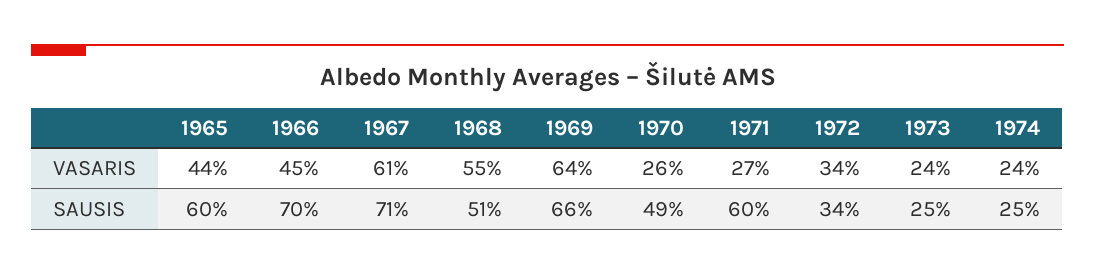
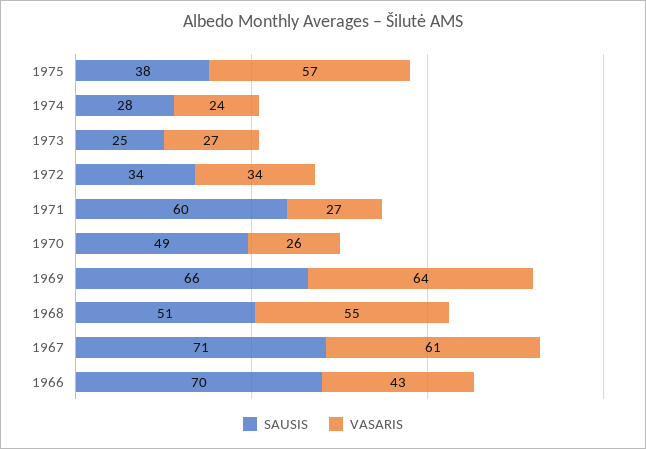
VASARIS, 1965: 44 -> none
VASARIS, 1966: 45 -> 43
VASARIS, 1973: 24 -> 27
SAUSIS, 1965: 60 -> none
SAUSIS, 1974: 25 -> 28
SAUSIS, 1975: none -> 38
VASARIS, 1975: none -> 57

